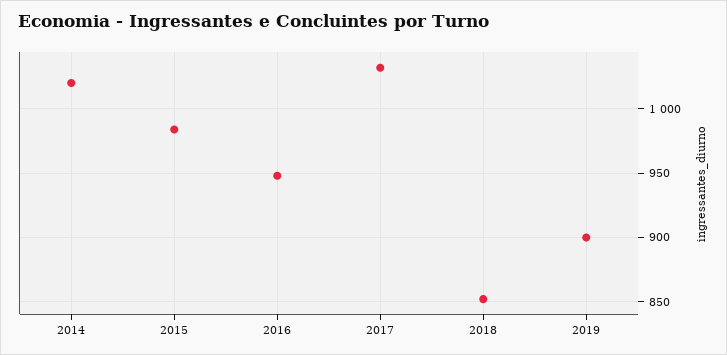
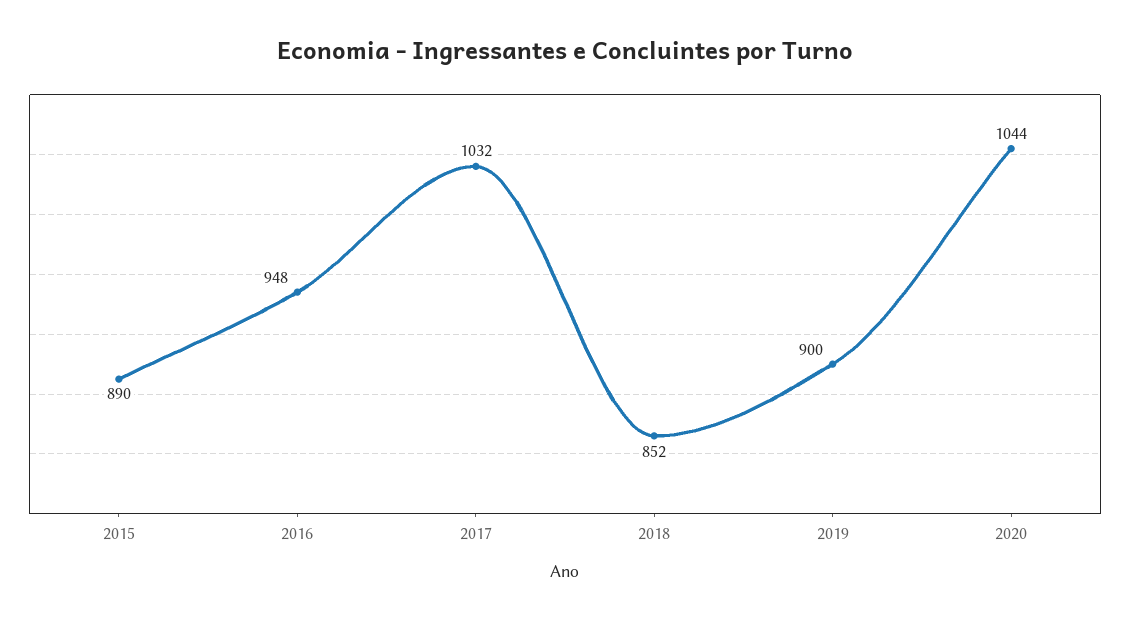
2014: 1020 -> none
2015: 985 -> 890
2020: none -> 1044

